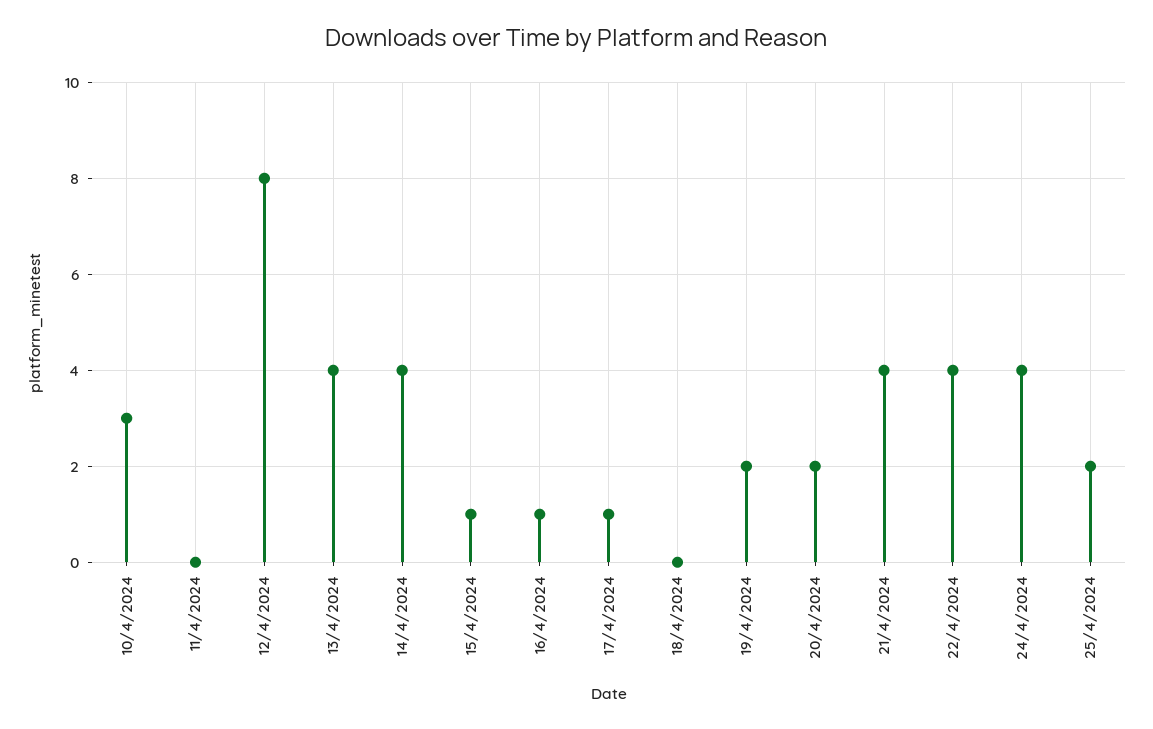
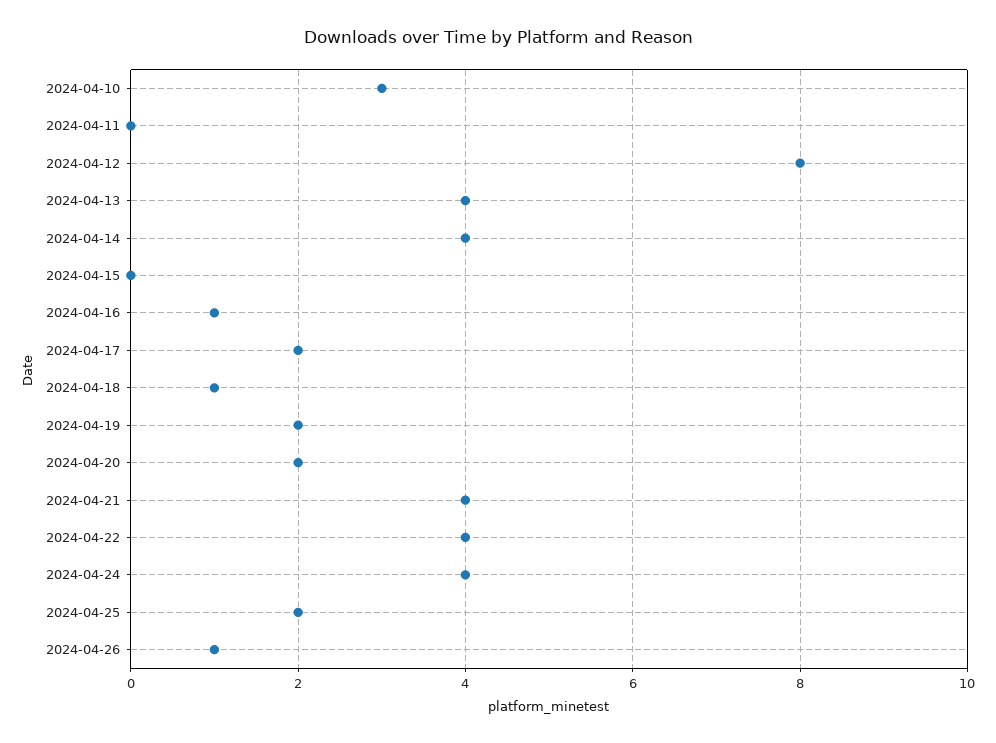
15/4/2024: 1 -> 0
17/4/2024: 1 -> 2
18/4/2024: 0 -> 1
2024-04-26: none -> 1

